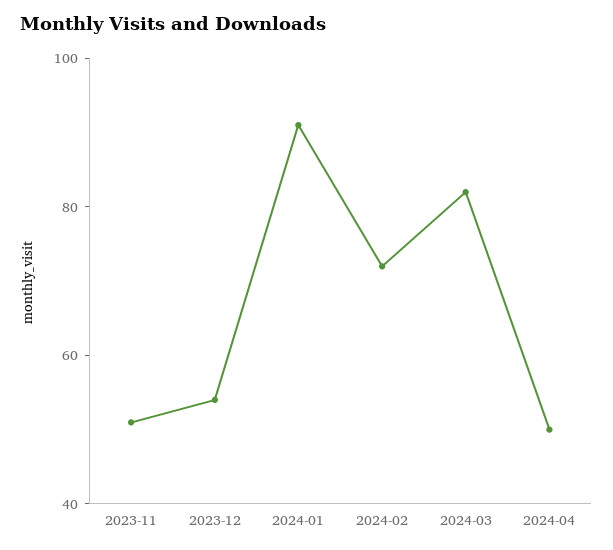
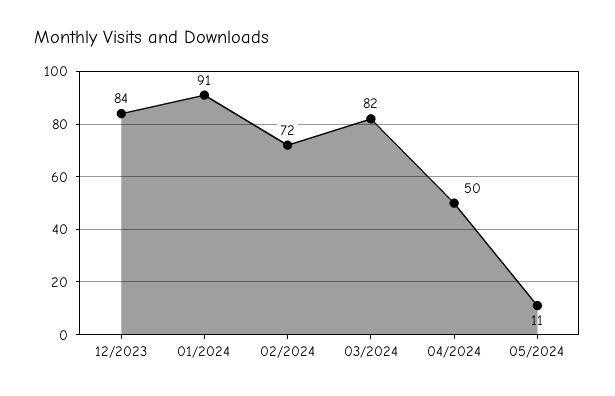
2023-11: 50 -> none
2023-12: 55 -> 84
05/2024: none -> 11

